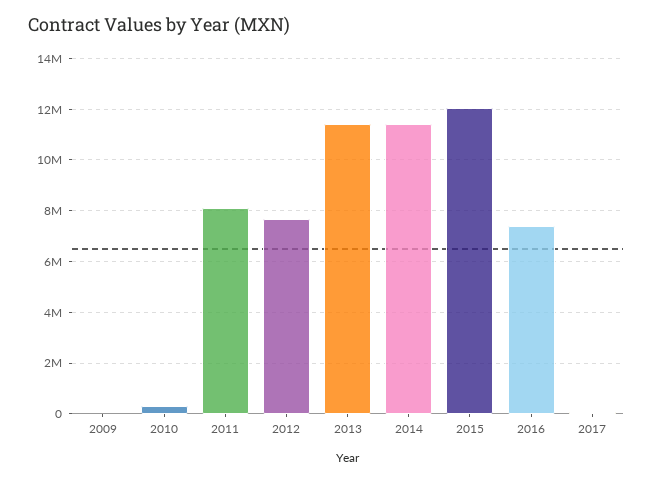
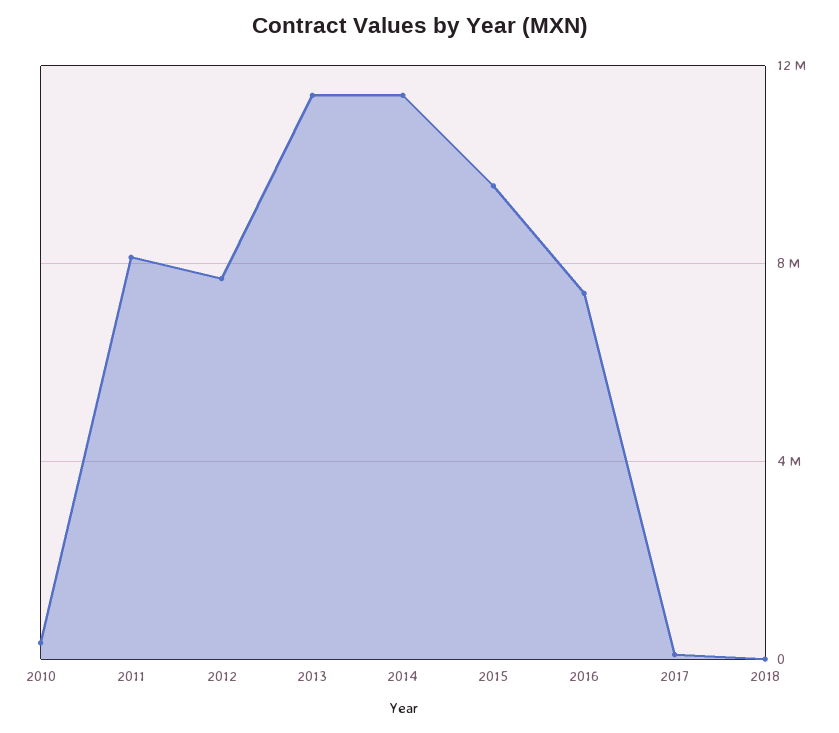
2009: 0 -> none
2015: 12000000 -> 9500000
2018: none -> 0

